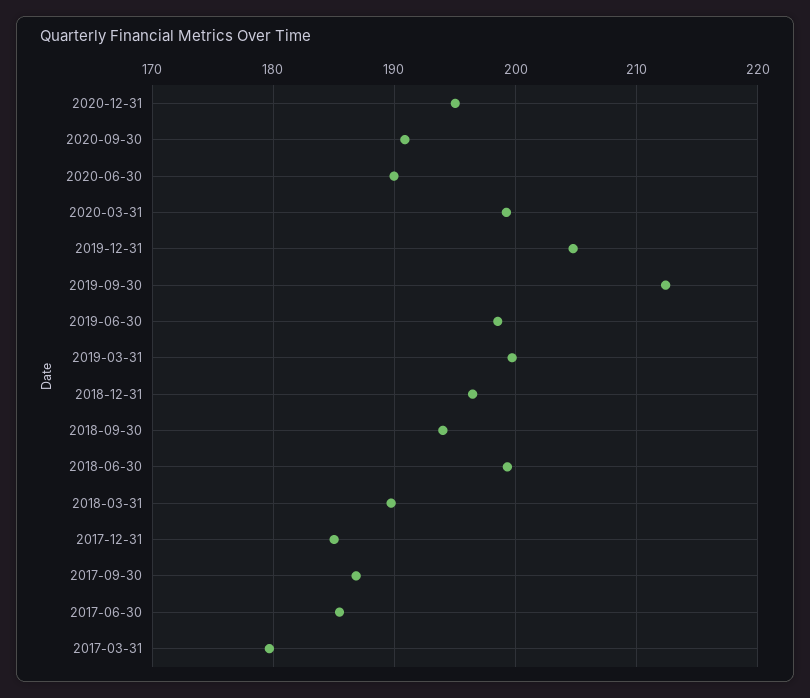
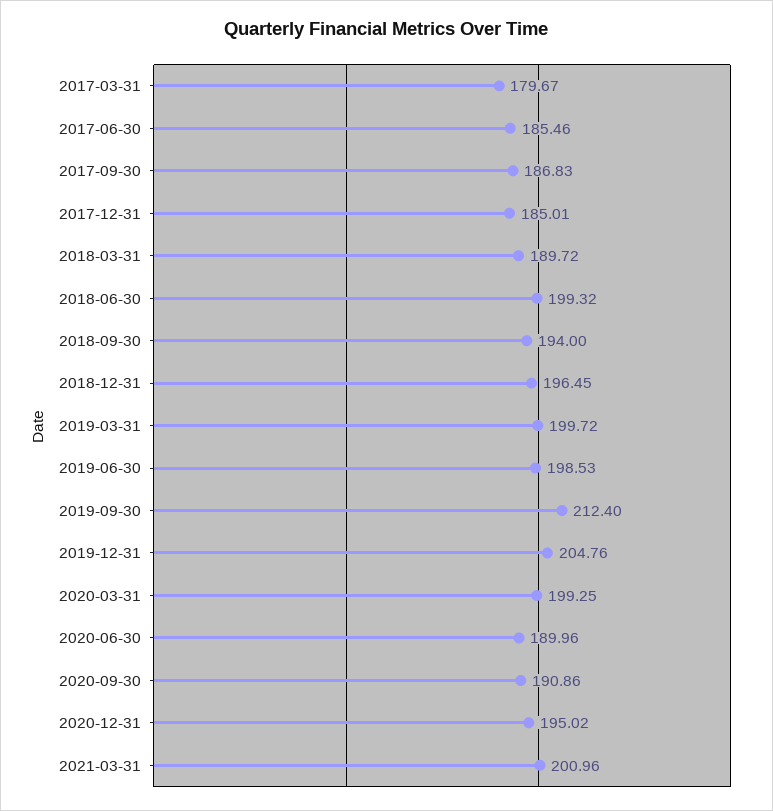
2021-03-31: none -> 200.96

